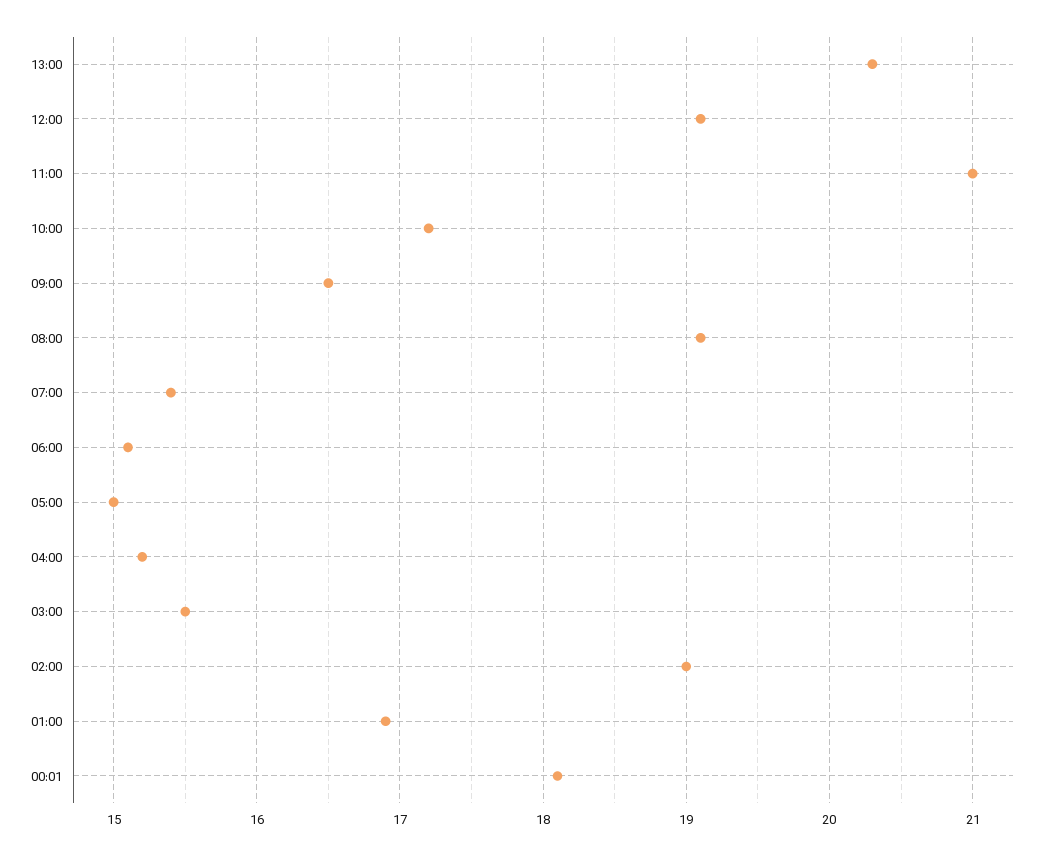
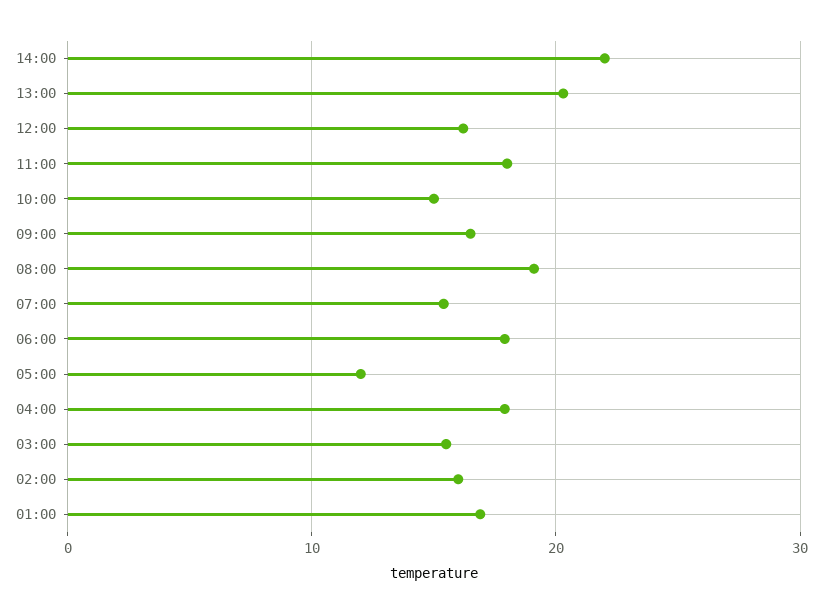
12:00: 19.1 -> 16
11:00: 21 -> 18
10:00: 17.2 -> 15
06:00: 15.1 -> 18
05:00: 15 -> 12
04:00: 15.2 -> 18
02:00: 19 -> 16
00:01: 18.1 -> none
14:00: none -> 22

